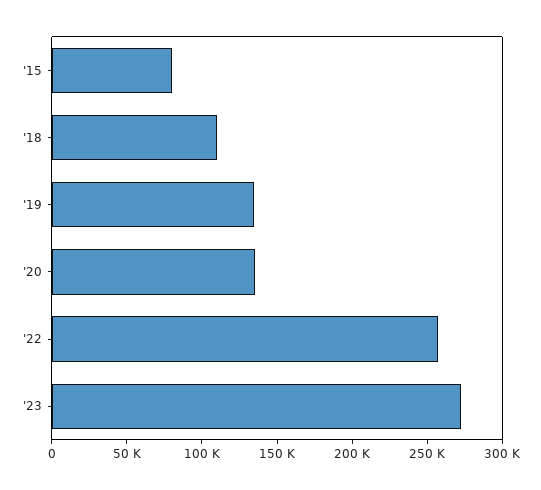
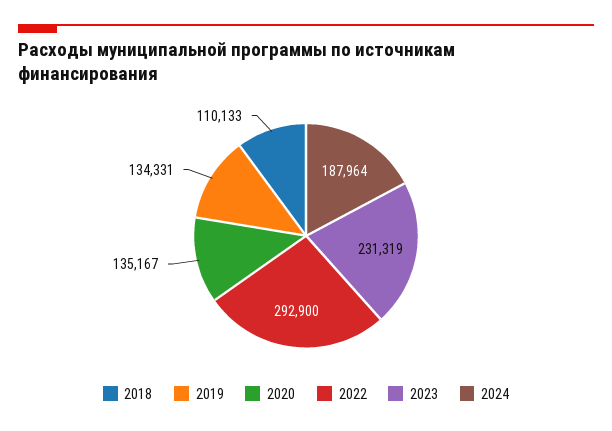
'15: 80000 -> none
'22: 260000 -> 292900
'23: 270000 -> 231319
2024: none -> 187964

